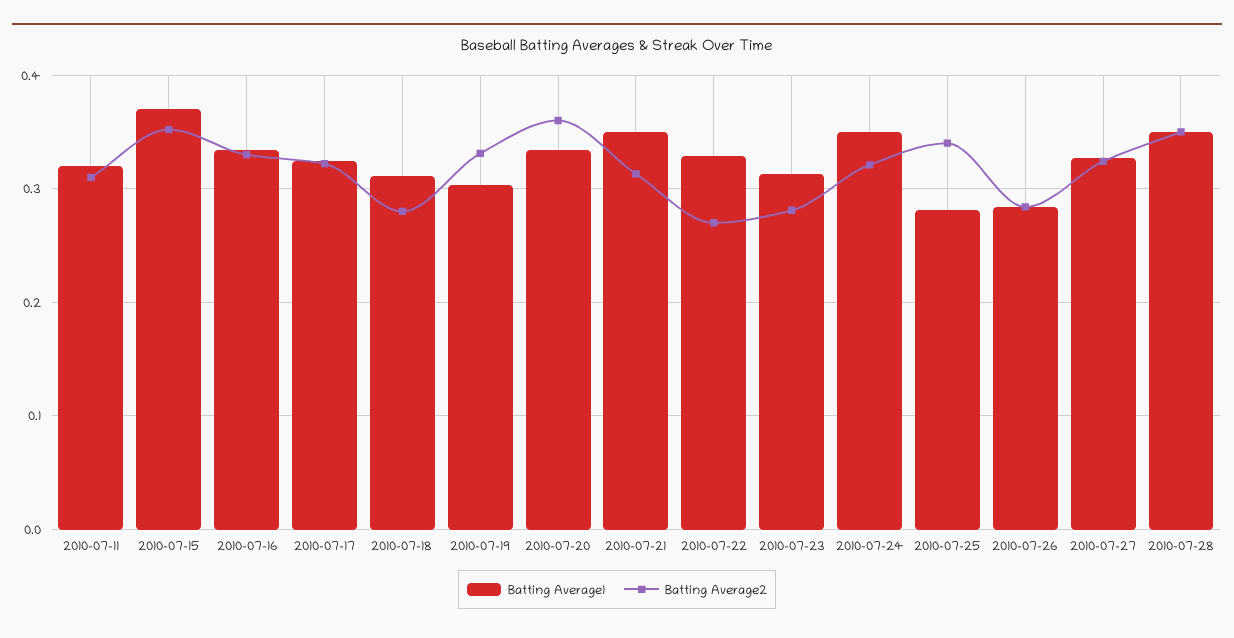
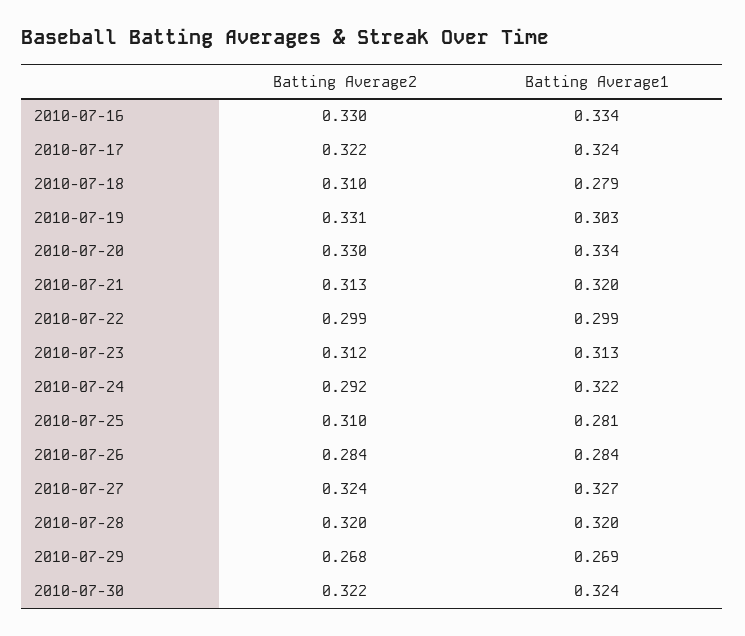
Batting Average1, 2010-07-11: 0.32 -> none
Batting Average2, 2010-07-11: 0.31 -> none
Batting Average1, 2010-07-15: 0.37 -> none
Batting Average2, 2010-07-15: 0.35 -> none
Batting Average1, 2010-07-18: 0.31 -> 0.279
Batting Average2, 2010-07-18: 0.28 -> 0.31
Batting Average2, 2010-07-20: 0.36 -> 0.33
Batting Average1, 2010-07-21: 0.35 -> 0.32
Batting Average1, 2010-07-22: 0.33 -> 0.299
Batting Average2, 2010-07-22: 0.27 -> 0.299
Batting Average2, 2010-07-23: 0.28 -> 0.312
Batting Average1, 2010-07-24: 0.35 -> 0.322
Batting Average2, 2010-07-24: 0.32 -> 0.292
Batting Average2, 2010-07-25: 0.34 -> 0.31
Batting Average1, 2010-07-28: 0.35 -> 0.32
Batting Average2, 2010-07-28: 0.35 -> 0.32
Batting Average2, 2010-07-29: none -> 0.268
Batting Average1, 2010-07-29: none -> 0.269
Batting Average2, 2010-07-30: none -> 0.322
Batting Average1, 2010-07-30: none -> 0.324

